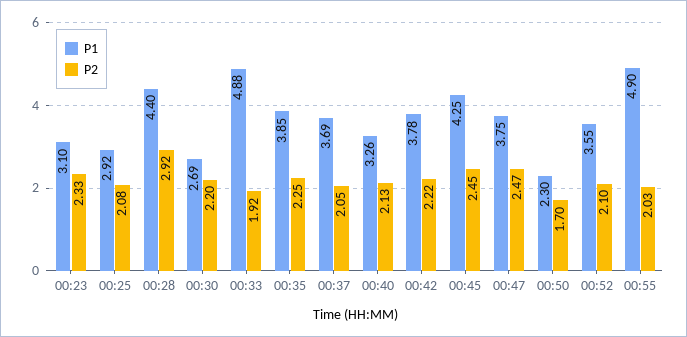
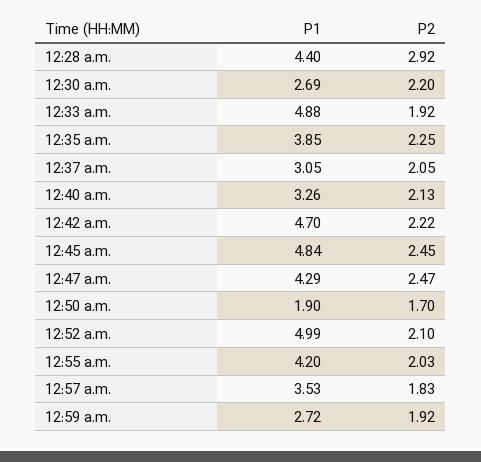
P1, 00:23: 3.1 -> none
P2, 00:23: 2.33 -> none
P1, 00:25: 2.92 -> none
P2, 00:25: 2.08 -> none
P1, 00:37: 3.69 -> 3.05
P1, 00:42: 3.78 -> 4.7
P1, 00:45: 4.25 -> 4.84
P1, 00:47: 3.75 -> 4.29
P1, 00:50: 2.3 -> 1.9
P1, 00:52: 3.55 -> 4.99
P1, 00:55: 4.9 -> 4.2
P1, 12:57 a.m.: none -> 3.53
P2, 12:57 a.m.: none -> 1.83
P1, 12:59 a.m.: none -> 2.72
P2, 12:59 a.m.: none -> 1.92

